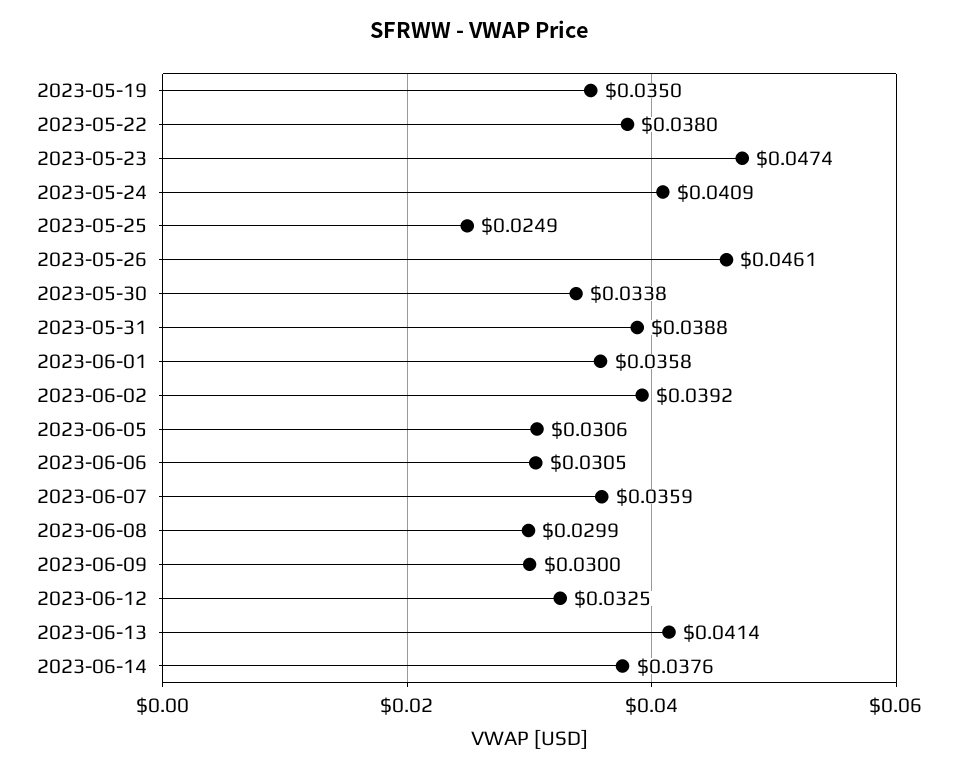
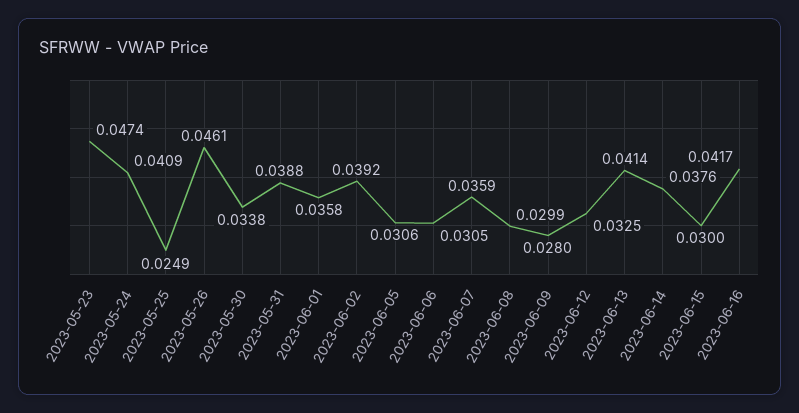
2023-05-19: 0.035 -> none
2023-05-22: 0.038 -> none
2023-06-09: 0.03 -> 0.028
2023-06-15: none -> 0.03
2023-06-16: none -> 0.0417

